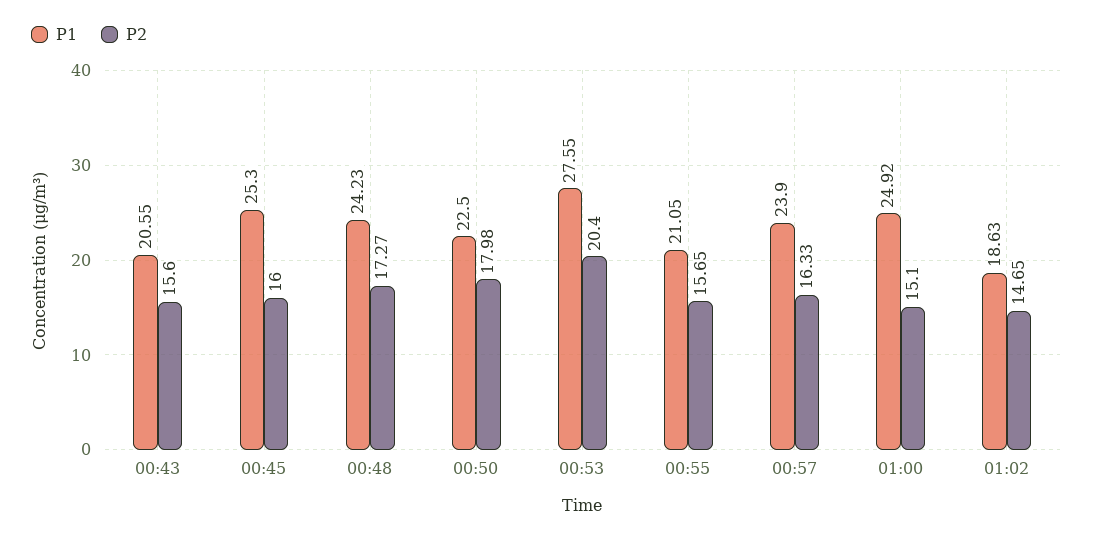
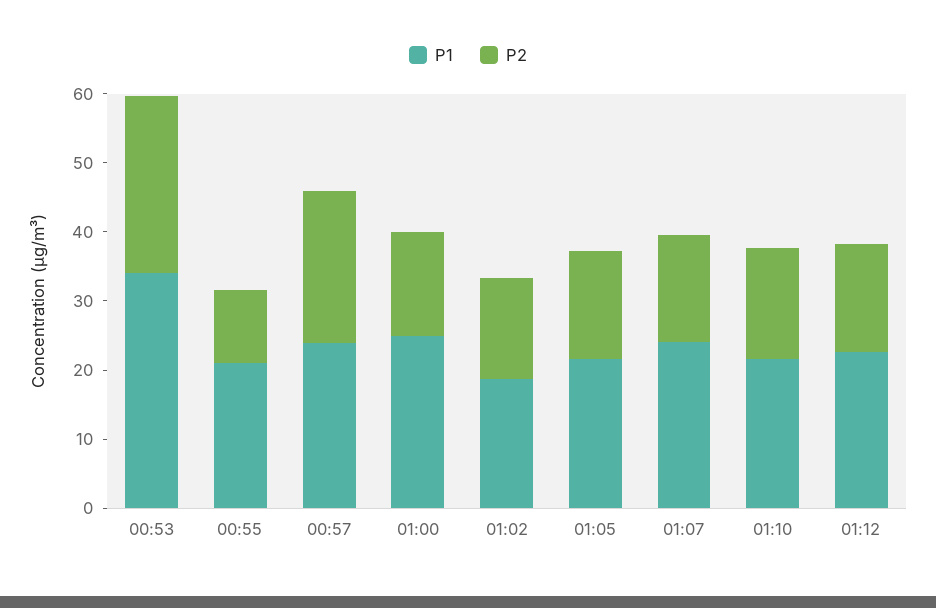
P1, 00:43: 20.55 -> none
P2, 00:43: 15.6 -> none
P1, 00:45: 25.3 -> none
P2, 00:45: 16 -> none
P1, 00:48: 24.23 -> none
P2, 00:48: 17.27 -> none
P1, 00:50: 22.5 -> none
P2, 00:50: 17.98 -> none
P1, 00:53: 27.55 -> 34
P2, 00:53: 20.4 -> 26
P2, 00:55: 15.65 -> 10
P2, 00:57: 16.33 -> 22
P1, 01:05: none -> 22
P2, 01:05: none -> 16
P1, 01:07: none -> 24
P2, 01:07: none -> 16
P1, 01:10: none -> 22
P2, 01:10: none -> 16
P1, 01:12: none -> 22
P2, 01:12: none -> 16

